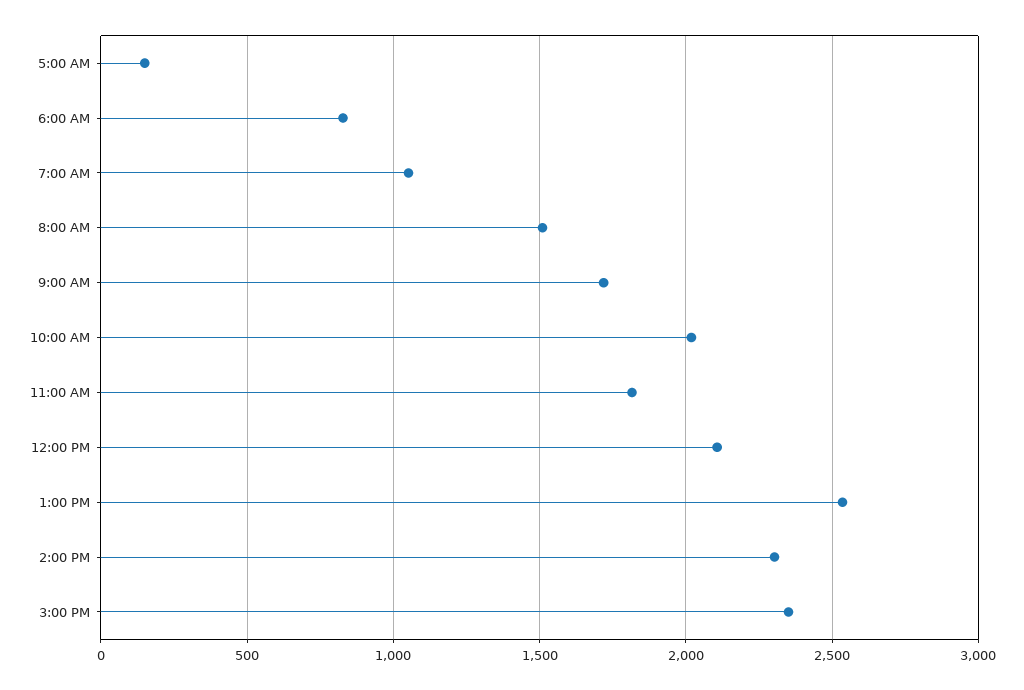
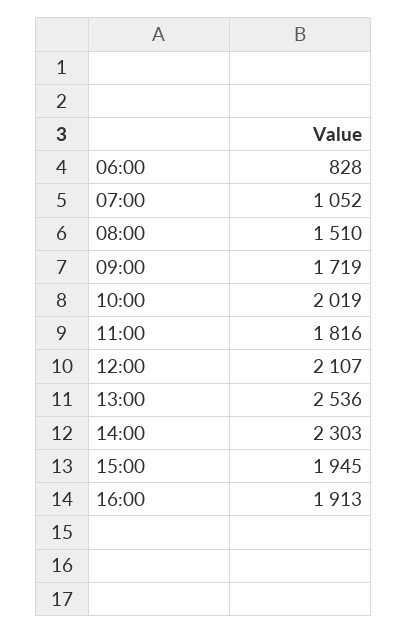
5:00 AM: 150 -> none
3:00 PM: 2350 -> 1945
16:00: none -> 1913

